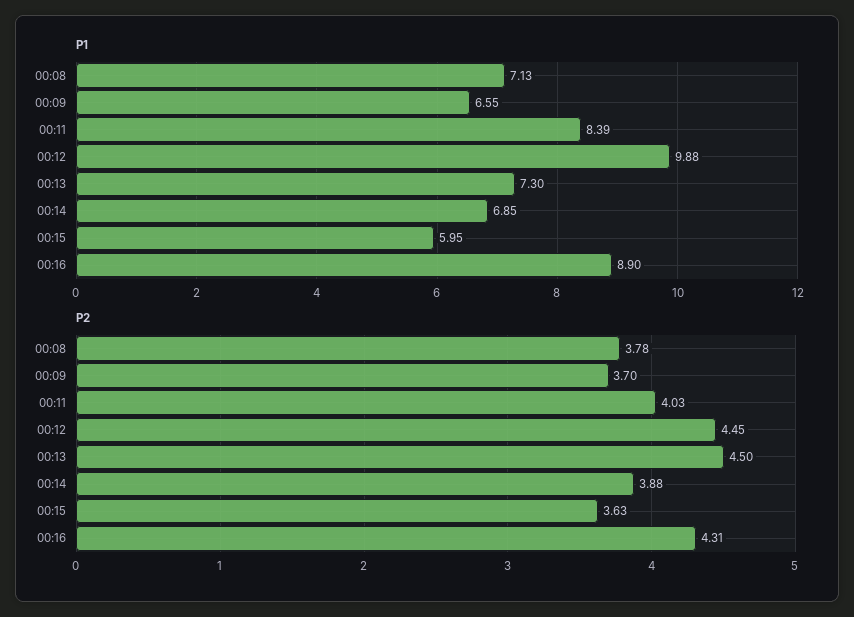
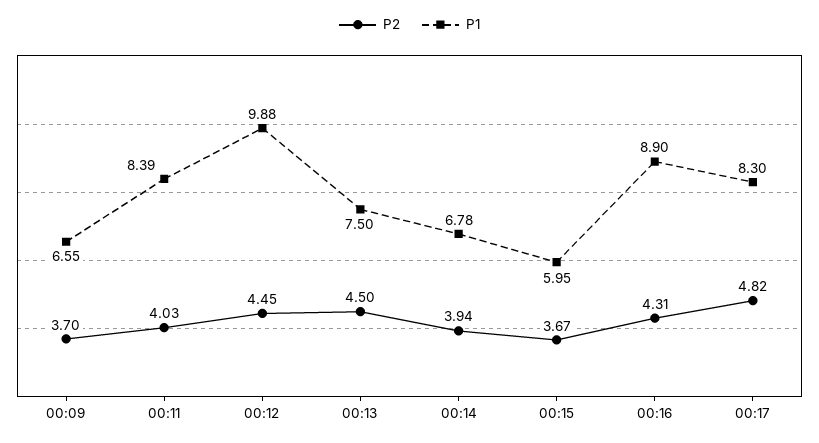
P1, 00:08: 7.13 -> none
P1, 00:13: 7.3 -> 7.5
P1, 00:14: 6.85 -> 6.78
P2, 00:08: 3.78 -> none
P2, 00:14: 3.88 -> 3.94
P2, 00:15: 3.63 -> 3.67
P2, 00:17: none -> 4.82
P1, 00:17: none -> 8.3

